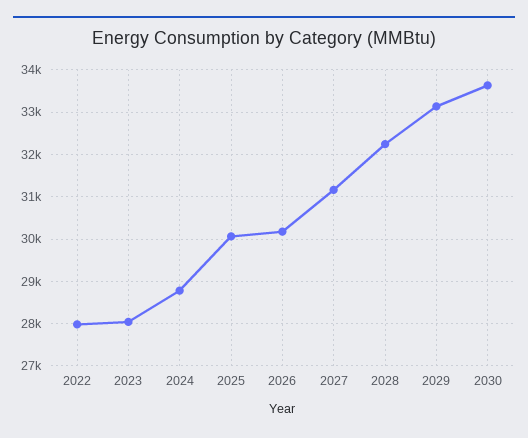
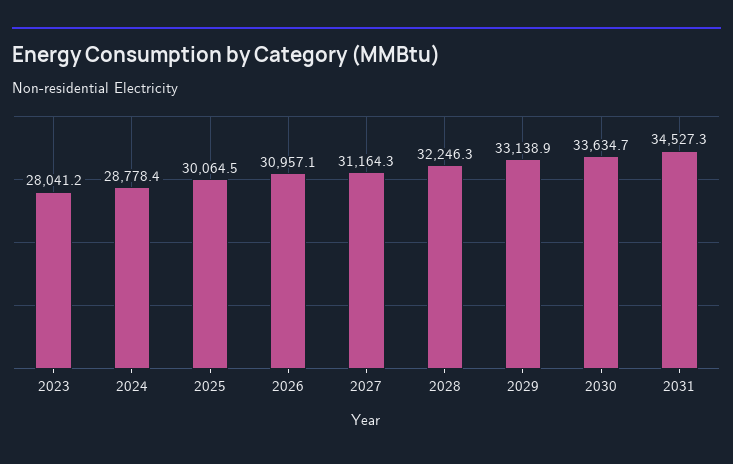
2022: 28000 -> none
2026: 30200 -> 30957.1
2031: none -> 34527.3

